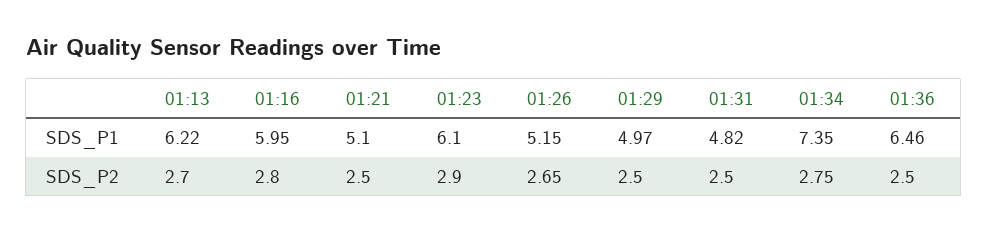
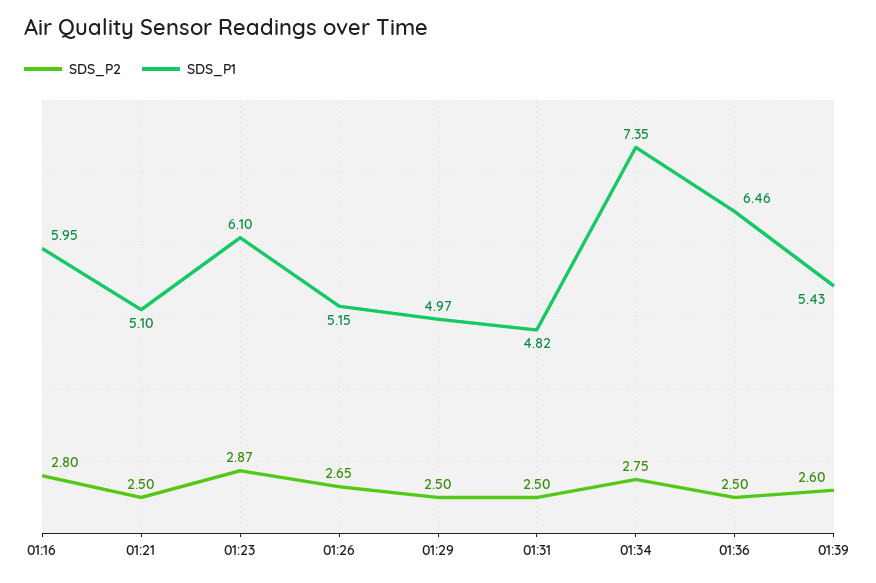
SDS_P1, 01:13: 6.22 -> none
SDS_P2, 01:13: 2.7 -> none
SDS_P2, 01:23: 2.9 -> 2.87
SDS_P2, 01:39: none -> 2.6
SDS_P1, 01:39: none -> 5.43

